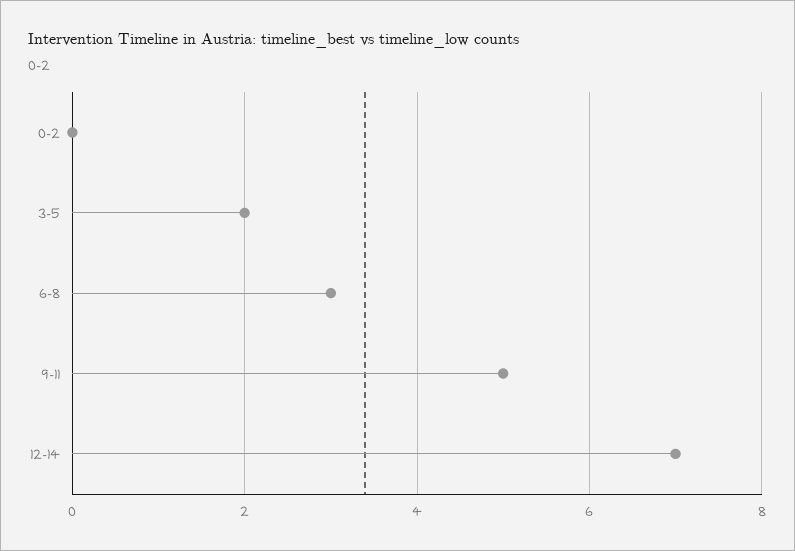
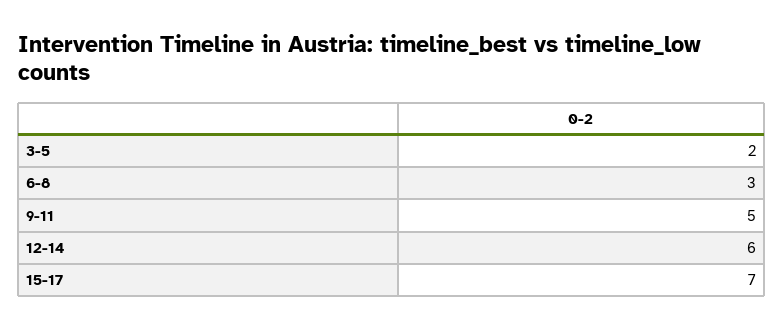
0-2: 0 -> none
12-14: 7 -> 6
15-17: none -> 7

